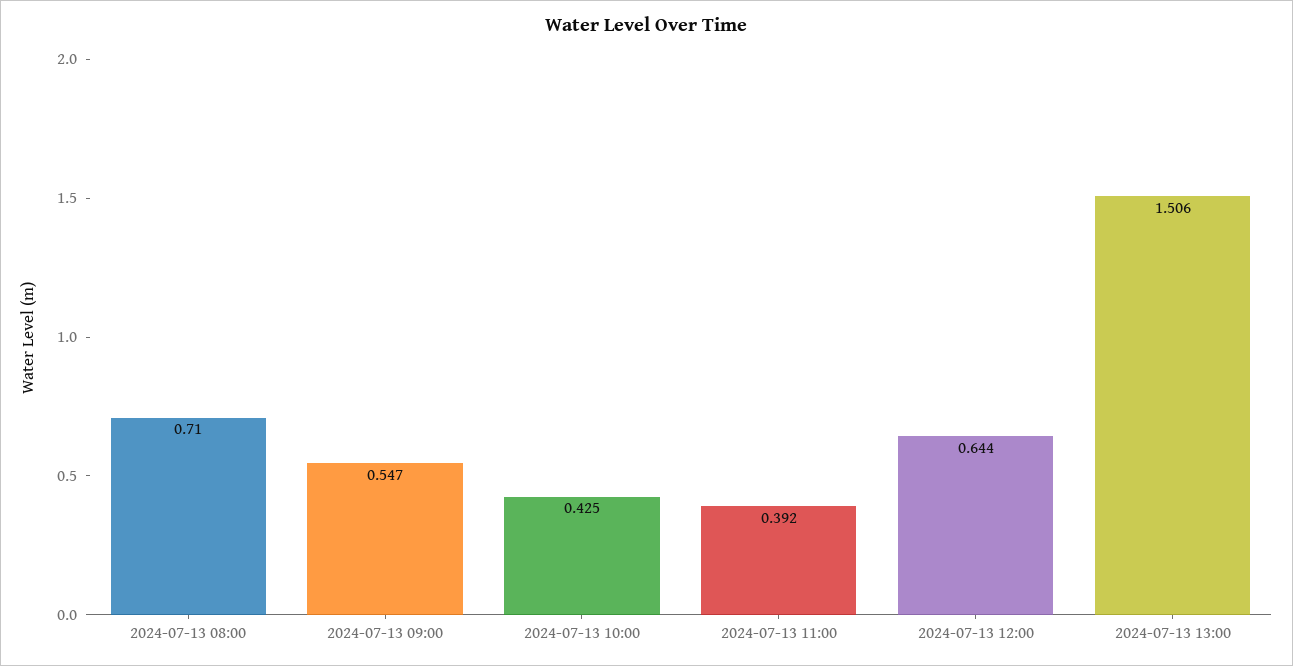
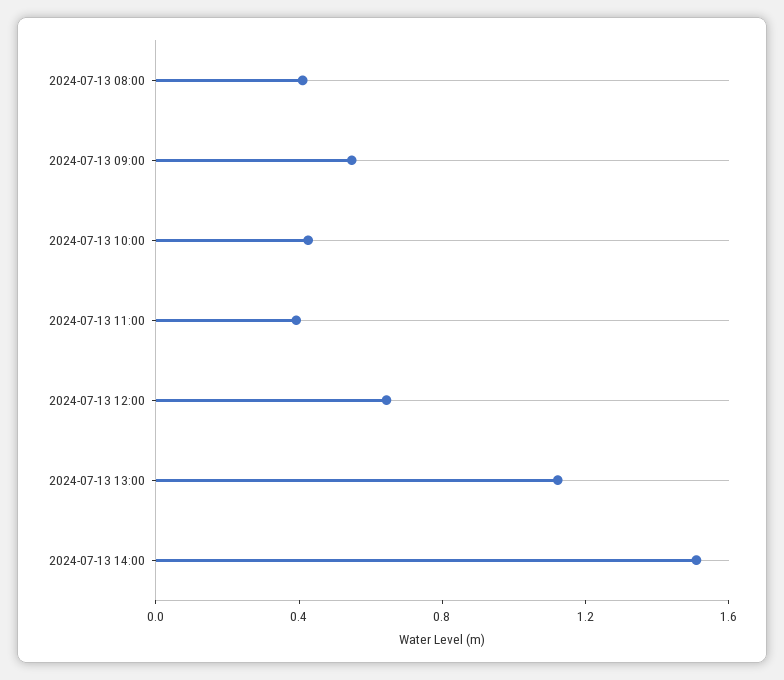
2024-07-13 08:00: 0.71 -> 0.4
2024-07-13 13:00: 1.506 -> 1.1
2024-07-13 14:00: none -> 1.5

